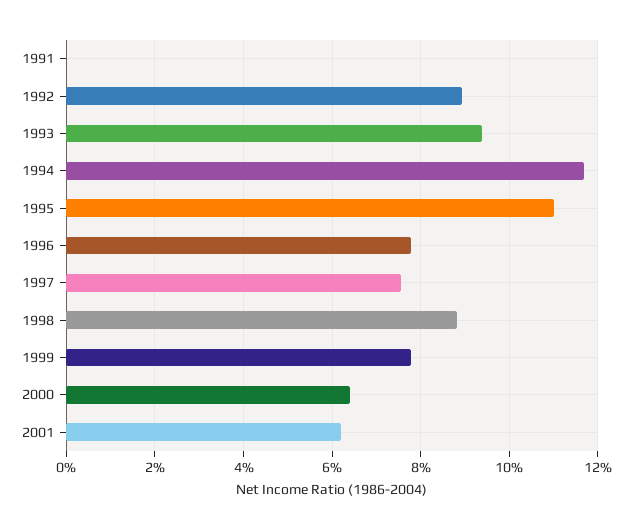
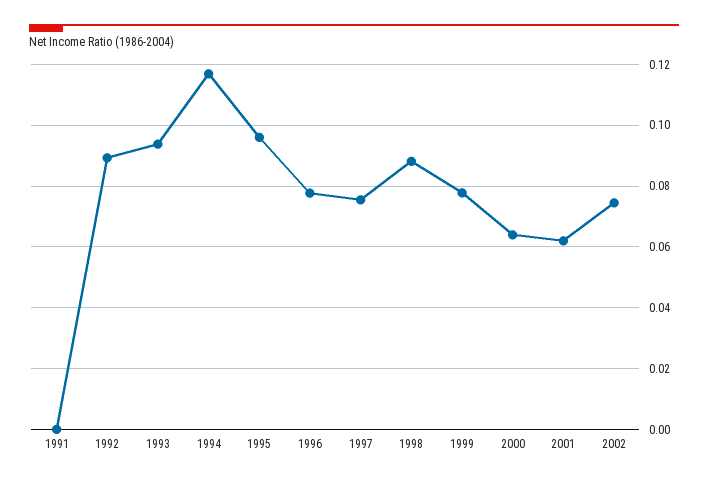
1995: 0.11 -> 0.096
2002: none -> 0.074

